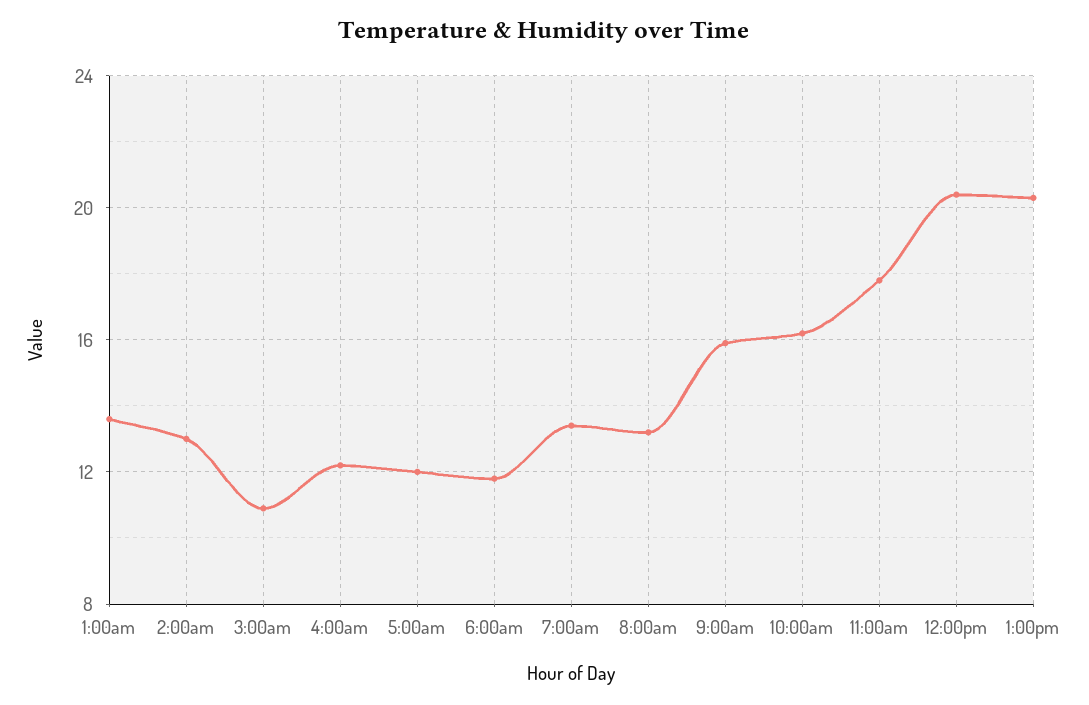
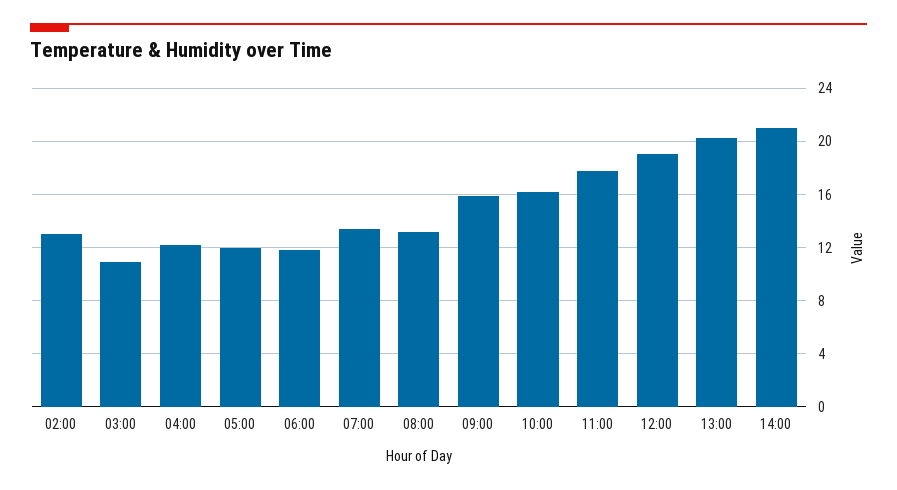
1:00am: 13.5 -> none
12:00pm: 20.5 -> 19
14:00: none -> 21

